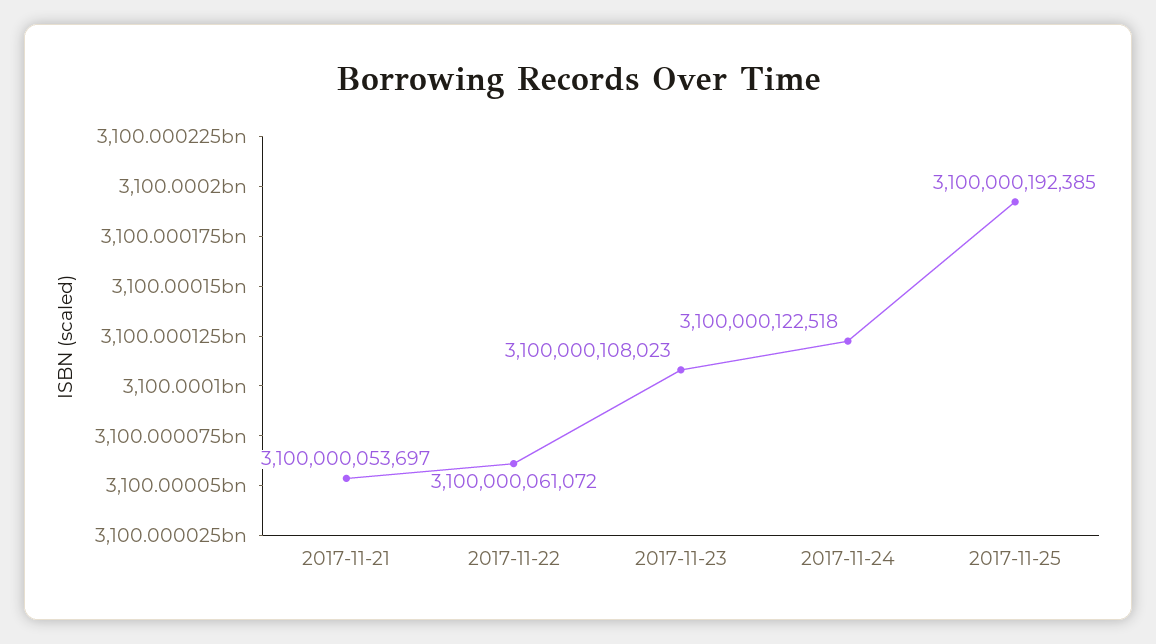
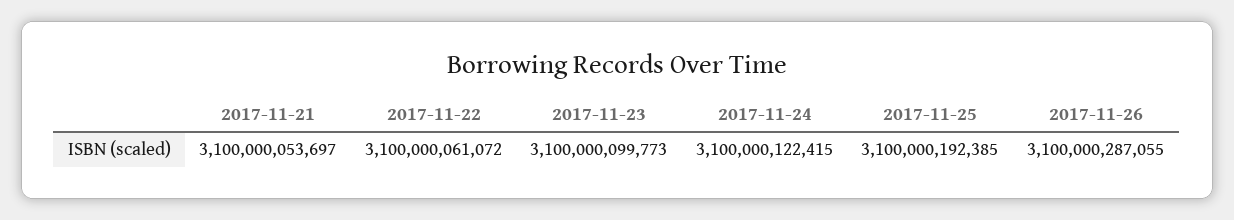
2017-11-23: 3100000108023 -> 3100000099773
2017-11-24: 3100000122518 -> 3100000122415
2017-11-26: none -> 3100000287055

